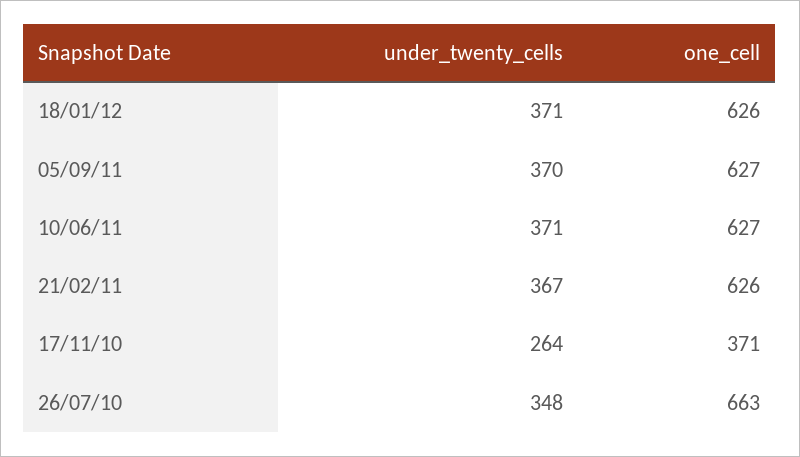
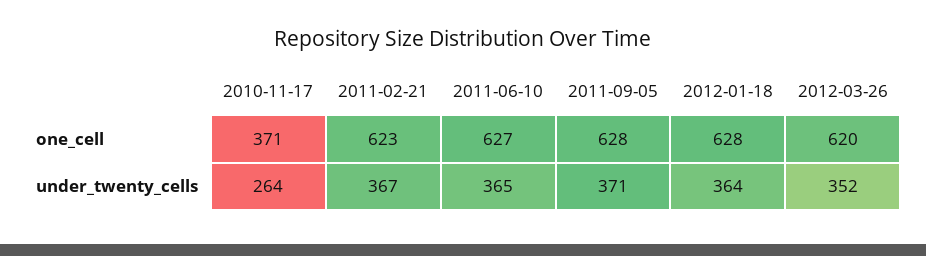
under_twenty_cells, 18/01/12: 371 -> 364
one_cell, 18/01/12: 626 -> 628
under_twenty_cells, 05/09/11: 370 -> 371
one_cell, 05/09/11: 627 -> 628
under_twenty_cells, 10/06/11: 371 -> 365
one_cell, 21/02/11: 626 -> 623
under_twenty_cells, 26/07/10: 348 -> none
one_cell, 26/07/10: 663 -> none
one_cell, 2012-03-26: none -> 620
under_twenty_cells, 2012-03-26: none -> 352

